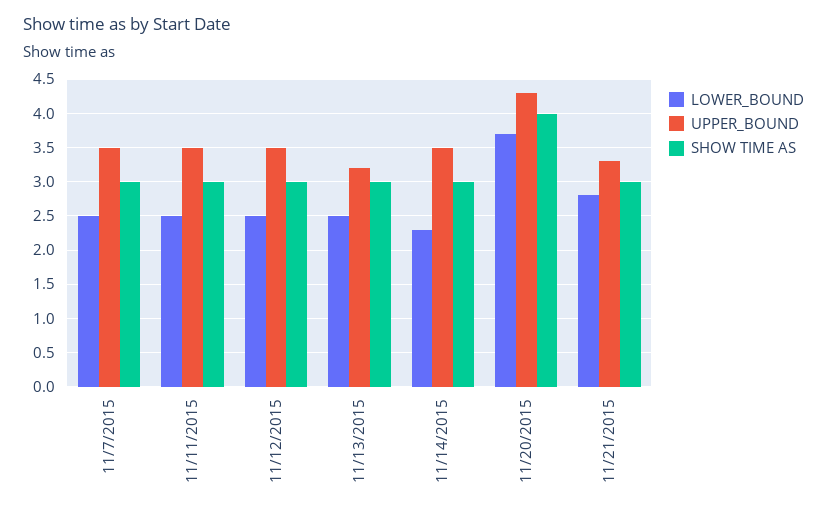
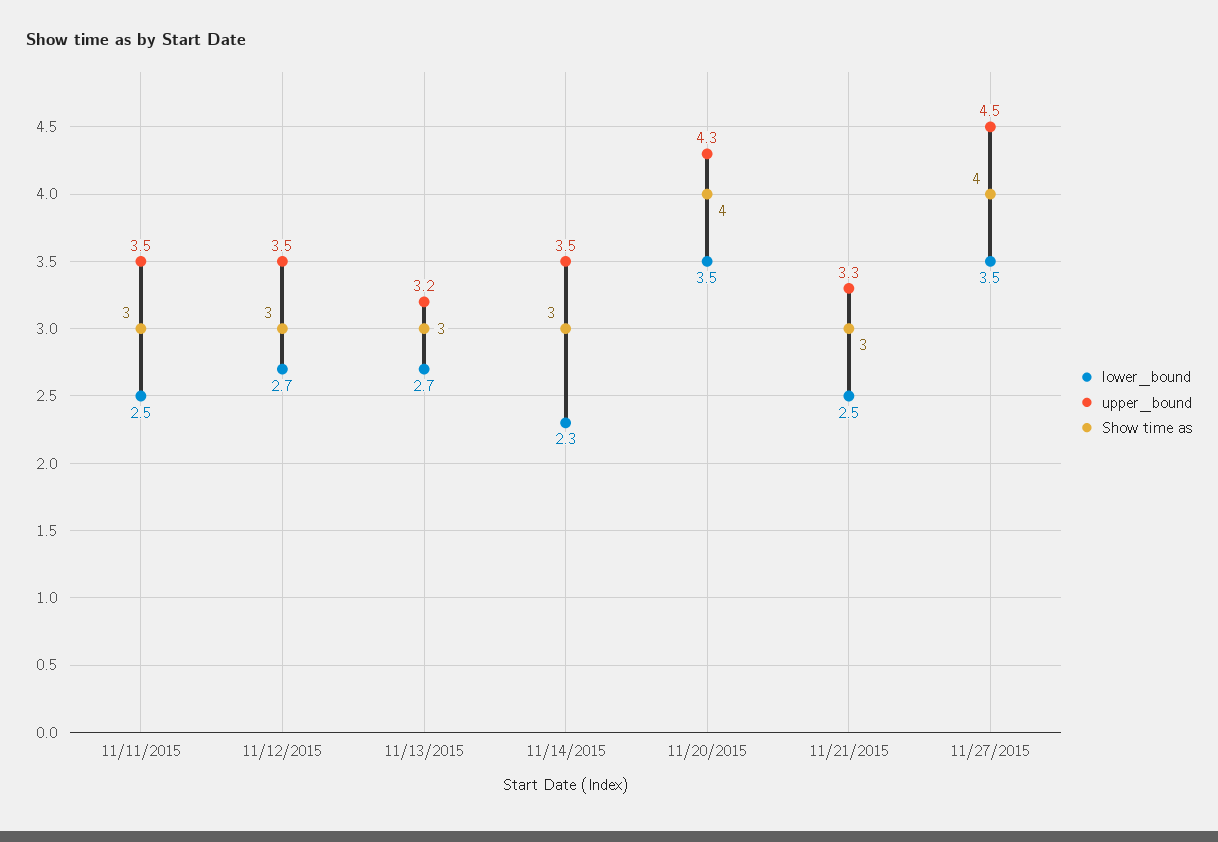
LOWER_BOUND, 11/7/2015: 2.5 -> none
UPPER_BOUND, 11/7/2015: 3.5 -> none
SHOW TIME AS, 11/7/2015: 3 -> none
LOWER_BOUND, 11/12/2015: 2.5 -> 2.7
LOWER_BOUND, 11/13/2015: 2.5 -> 2.7
LOWER_BOUND, 11/20/2015: 3.7 -> 3.5
LOWER_BOUND, 11/21/2015: 2.8 -> 2.5
LOWER_BOUND, 11/27/2015: none -> 3.5
UPPER_BOUND, 11/27/2015: none -> 4.5
SHOW TIME AS, 11/27/2015: none -> 4

